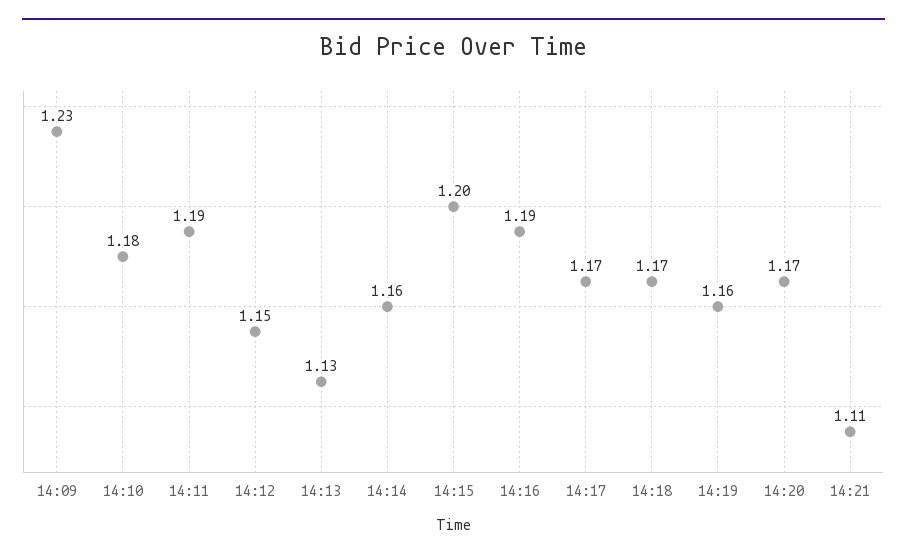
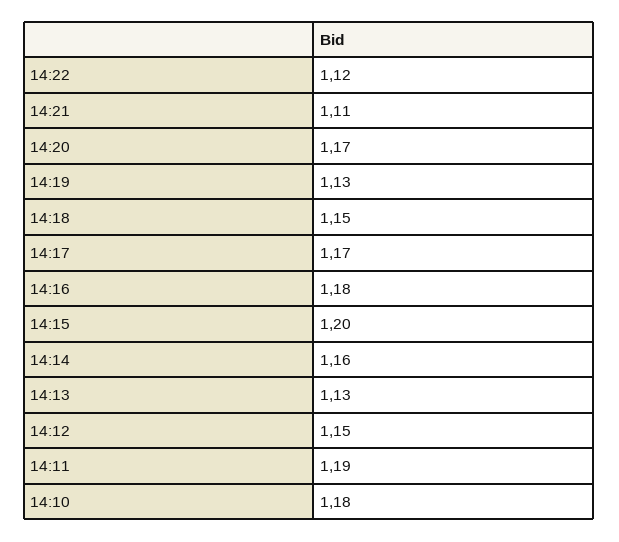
14:09: 1.23 -> none
14:16: 1.19 -> 1.18
14:18: 1.17 -> 1.15
14:19: 1.16 -> 1.13
14:22: none -> 1.12

